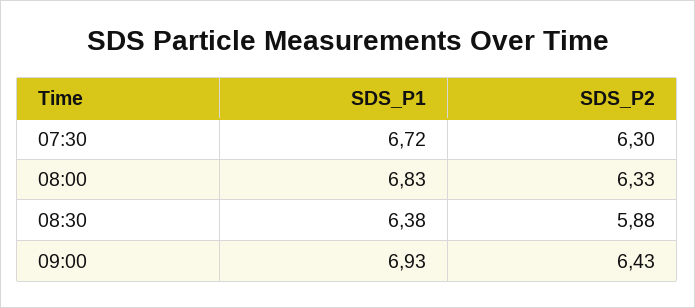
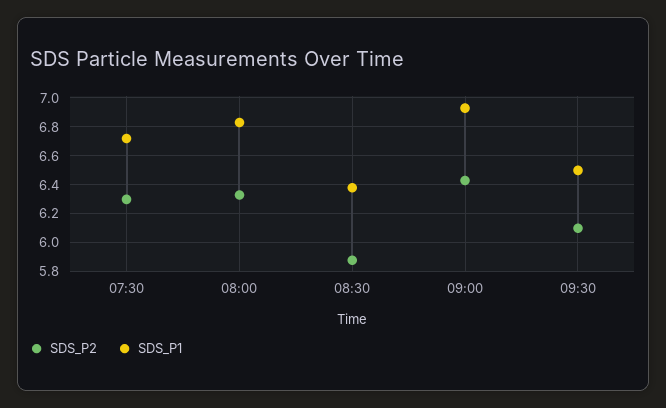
SDS_P2, 09:30: none -> 6.1
SDS_P1, 09:30: none -> 6.5

